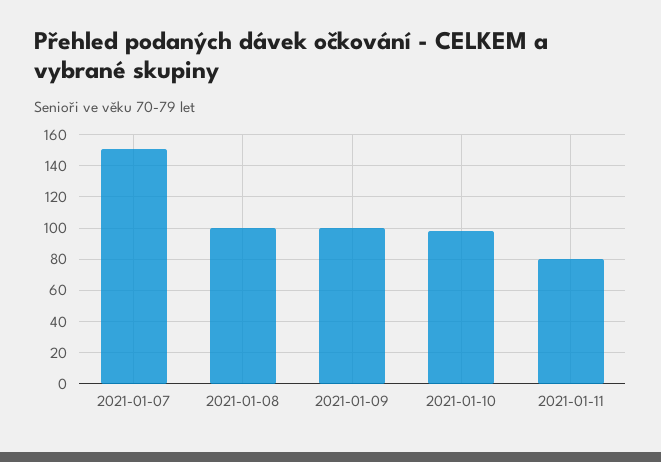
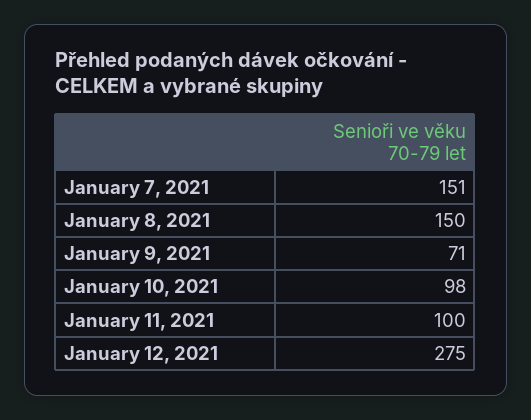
2021-01-08: 100 -> 150
2021-01-09: 100 -> 71
2021-01-11: 80 -> 100
January 12, 2021: none -> 275

